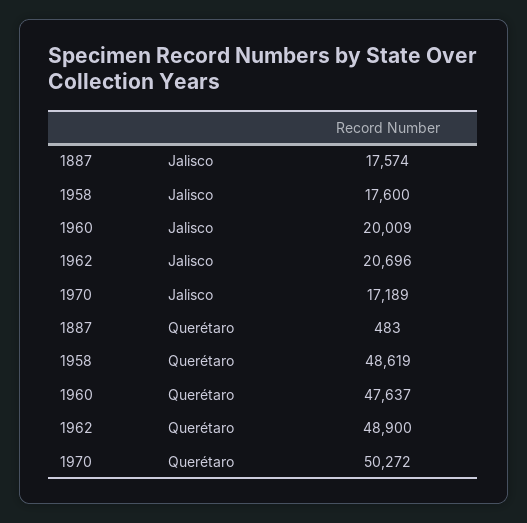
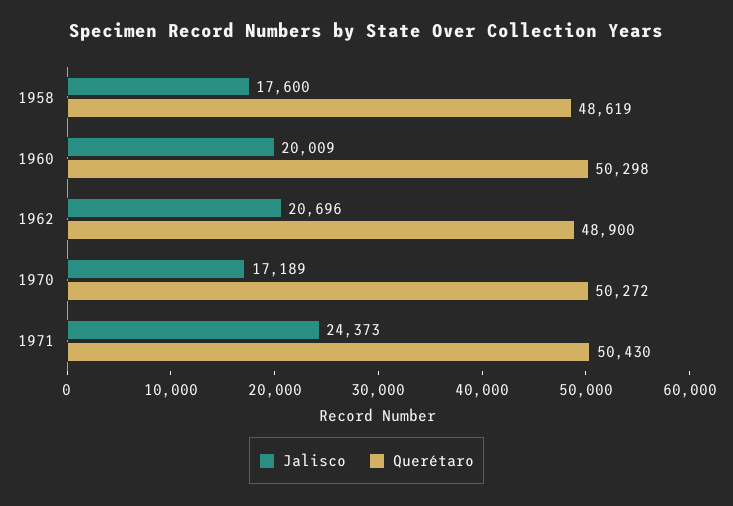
Jalisco, 1887: 17574 -> none
Querétaro, 1887: 483 -> none
Querétaro, 1960: 47637 -> 50298
Jalisco, 1971: none -> 24373
Querétaro, 1971: none -> 50430

